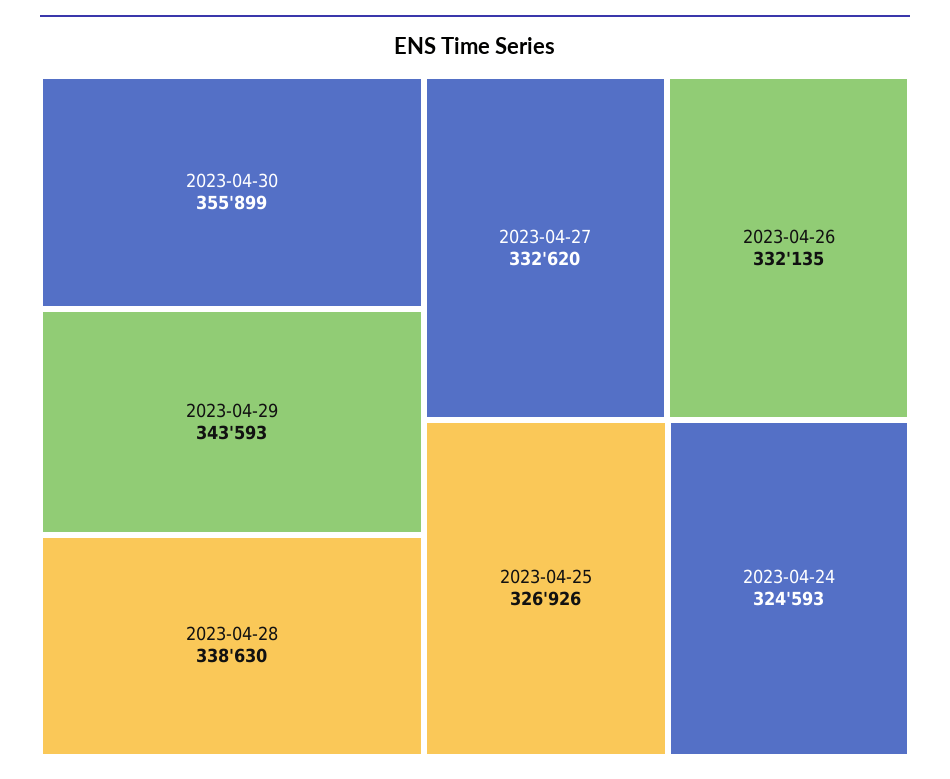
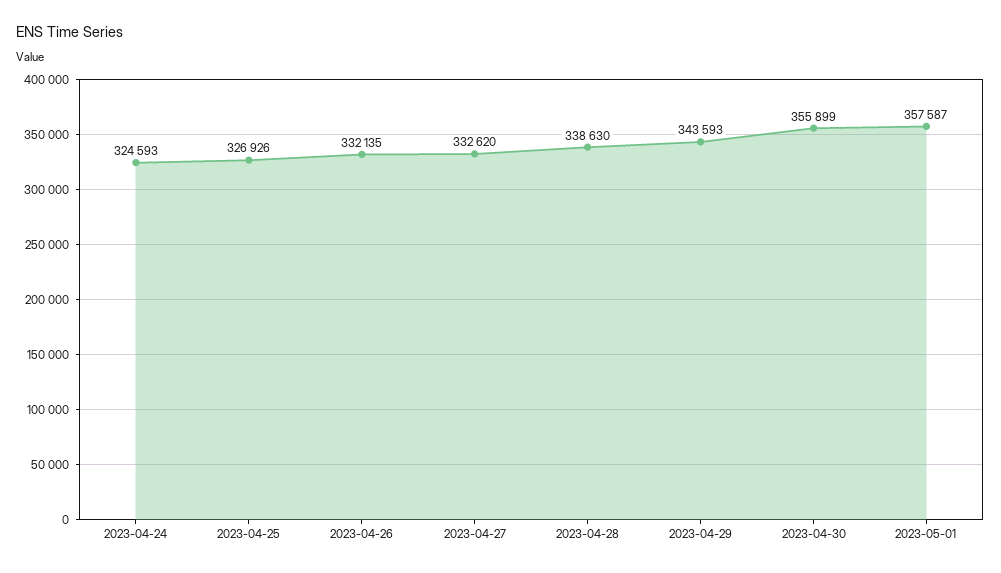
2023-05-01: none -> 357587

